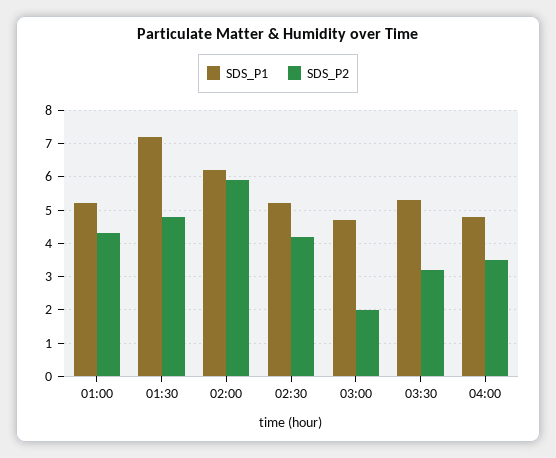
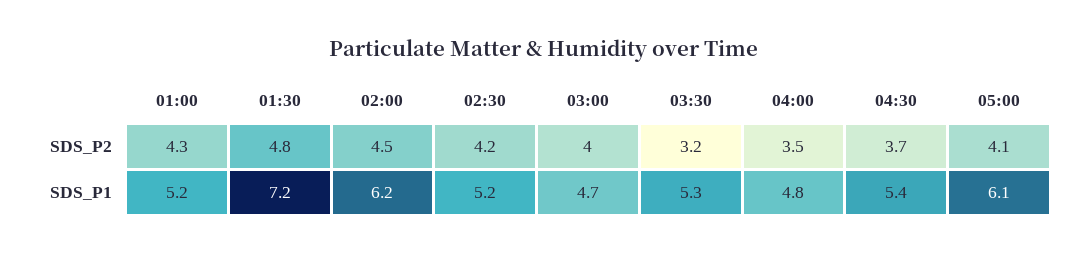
SDS_P2, 02:00: 6 -> 4.5
SDS_P2, 03:00: 2 -> 4
SDS_P2, 04:30: none -> 3.7
SDS_P2, 05:00: none -> 4.1
SDS_P1, 04:30: none -> 5.4
SDS_P1, 05:00: none -> 6.1

